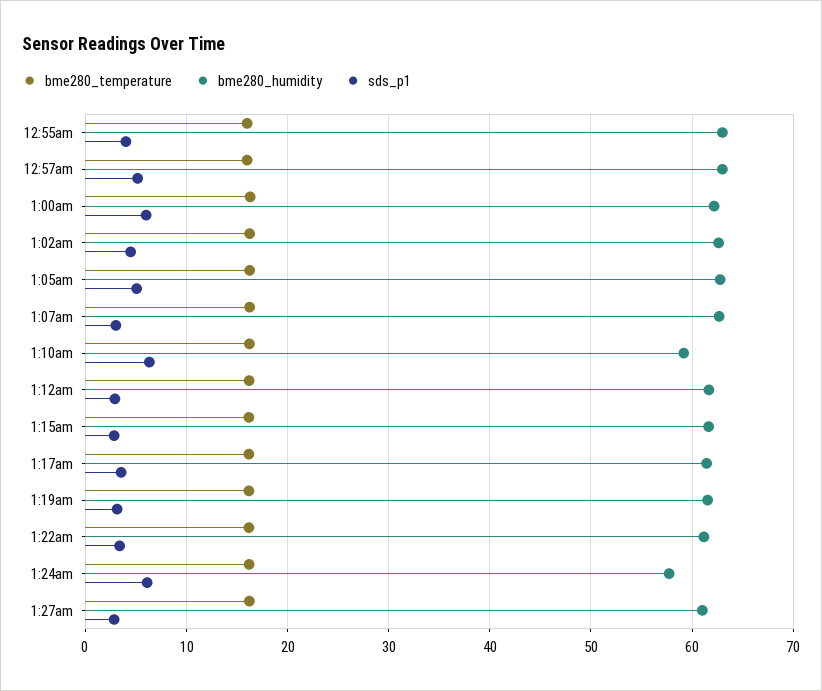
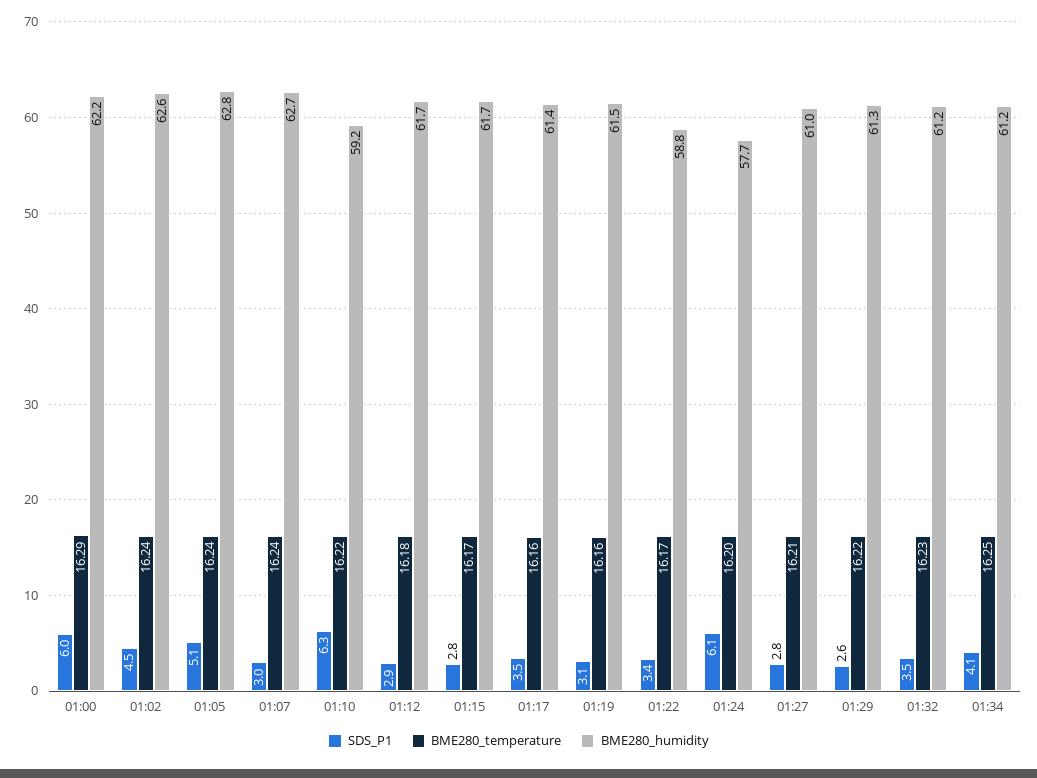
bme280_temperature, 12:55am: 16 -> none
bme280_humidity, 12:55am: 63 -> none
sds_p1, 12:55am: 4 -> none
bme280_temperature, 12:57am: 16 -> none
bme280_humidity, 12:57am: 63 -> none
sds_p1, 12:57am: 5 -> none
bme280_humidity, 1:22am: 61 -> 58.8
sds_p1, 01:29: none -> 2.6
bme280_temperature, 01:29: none -> 16.22
bme280_humidity, 01:29: none -> 61.3
sds_p1, 01:32: none -> 3.5
bme280_temperature, 01:32: none -> 16.23
bme280_humidity, 01:32: none -> 61.2
sds_p1, 01:34: none -> 4.1
bme280_temperature, 01:34: none -> 16.25
bme280_humidity, 01:34: none -> 61.2

